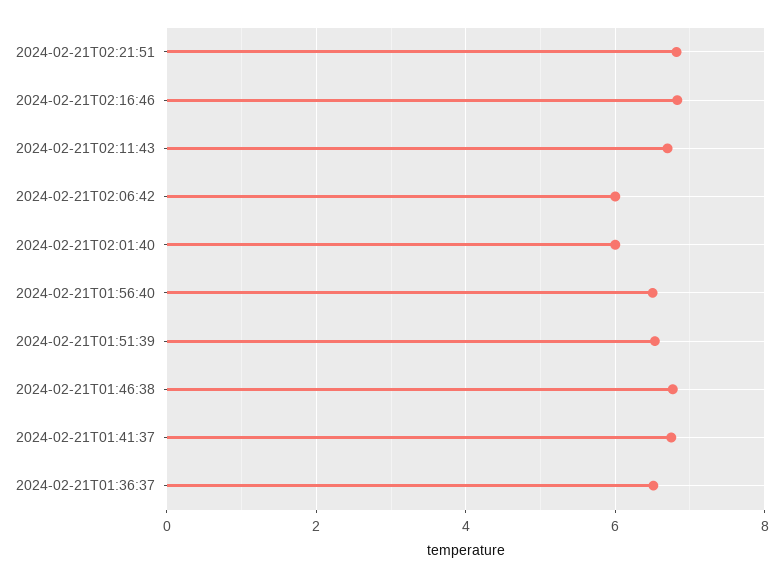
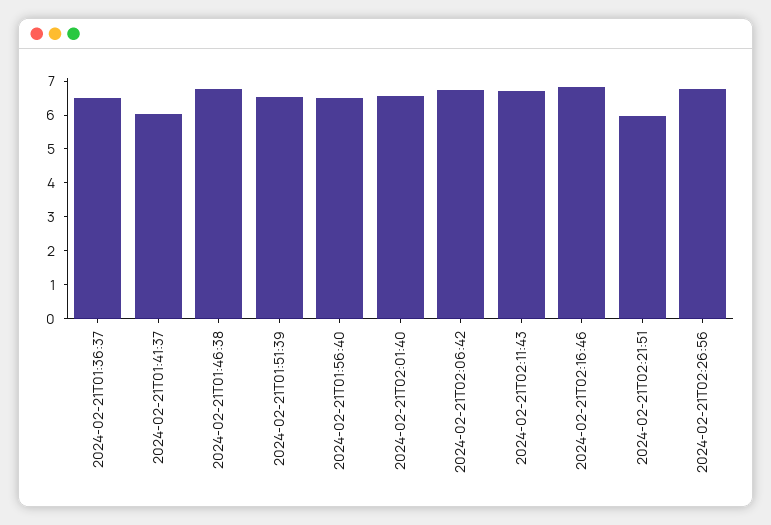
2024-02-21T02:21:51: 6.8 -> 6
2024-02-21T02:06:42: 6 -> 6.75
2024-02-21T02:01:40: 6 -> 6.5
2024-02-21T01:41:37: 6.8 -> 6
2024-02-21T02:26:56: none -> 6.75

